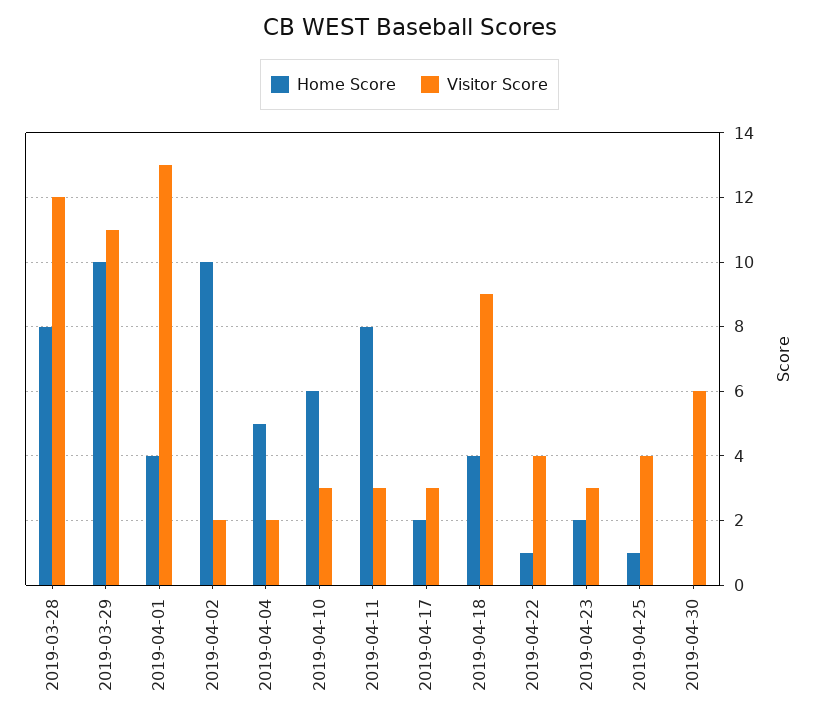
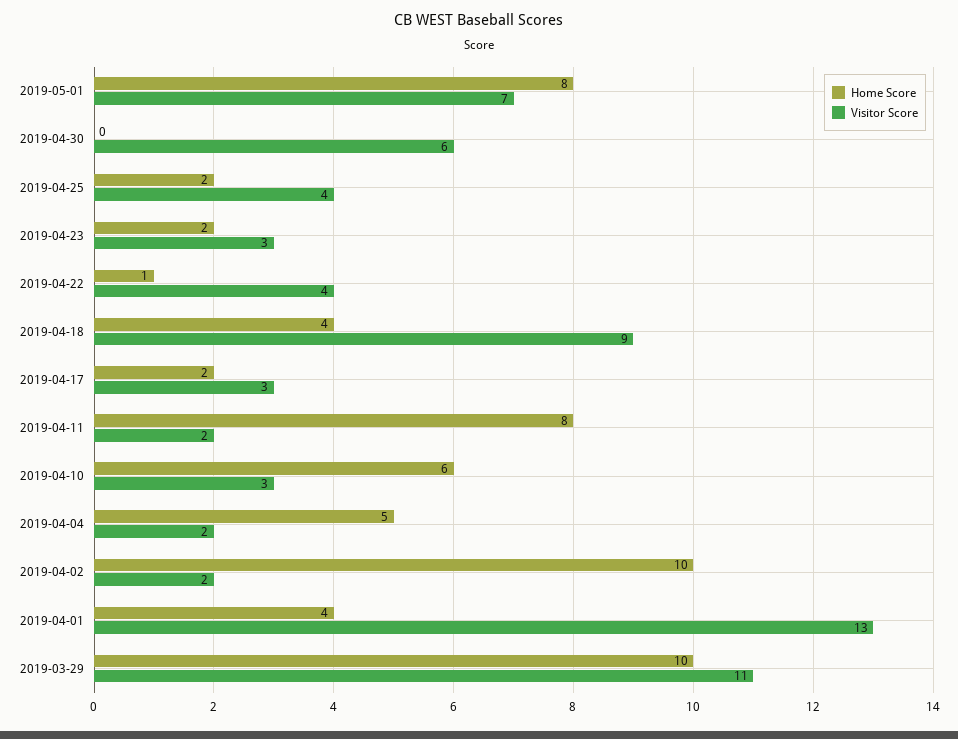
Home Score, 2019-03-28: 8 -> none
Visitor Score, 2019-03-28: 12 -> none
Visitor Score, 2019-04-11: 3 -> 2
Home Score, 2019-04-25: 1 -> 2
Home Score, 2019-05-01: none -> 8
Visitor Score, 2019-05-01: none -> 7

